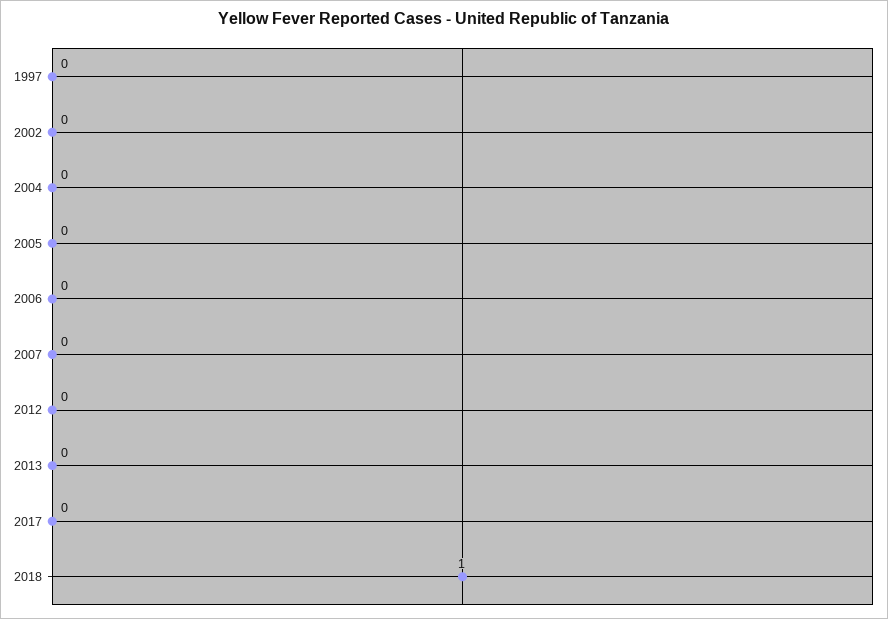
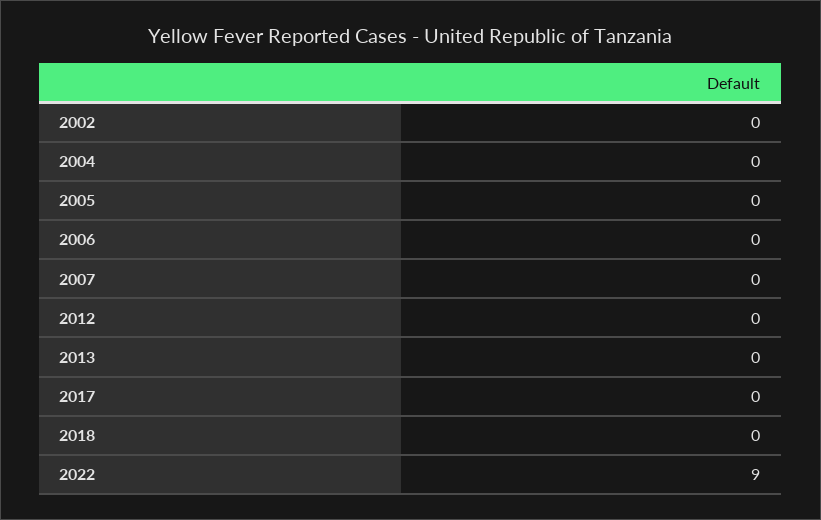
1997: 0 -> none
2018: 1 -> 0
2022: none -> 9

